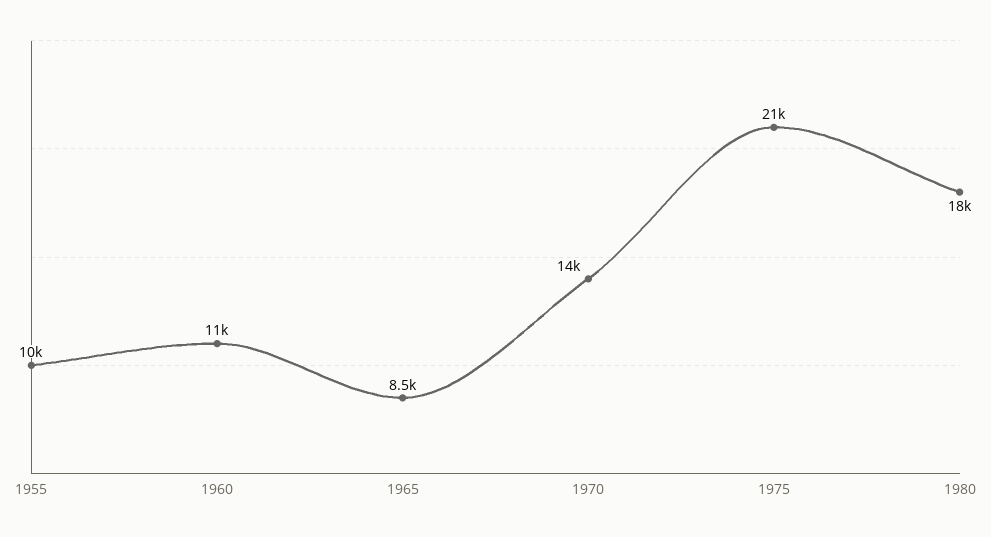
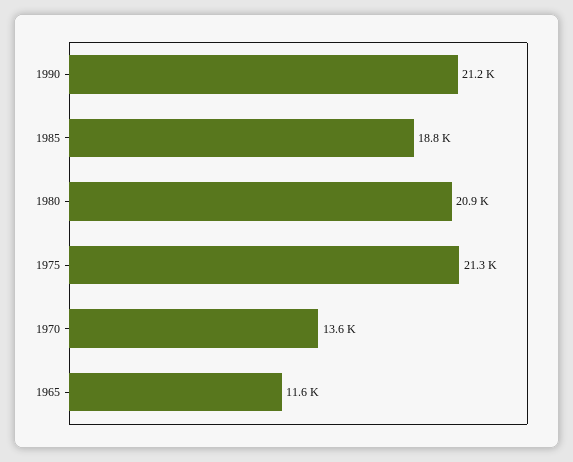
1955: 10000 -> none
1960: 11000 -> none
1965: 8500 -> 11600
1980: 18000 -> 20900
1990: none -> 21200
1985: none -> 18800

